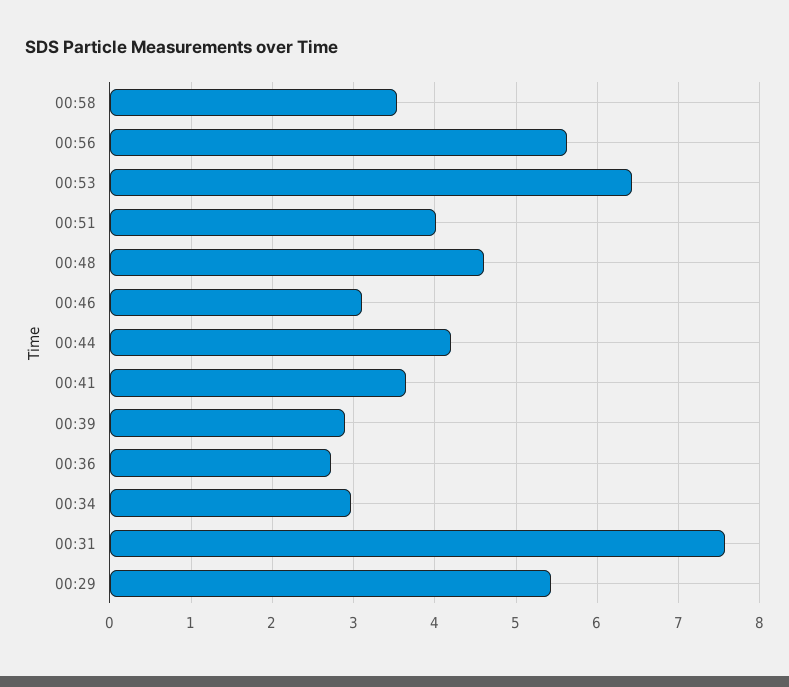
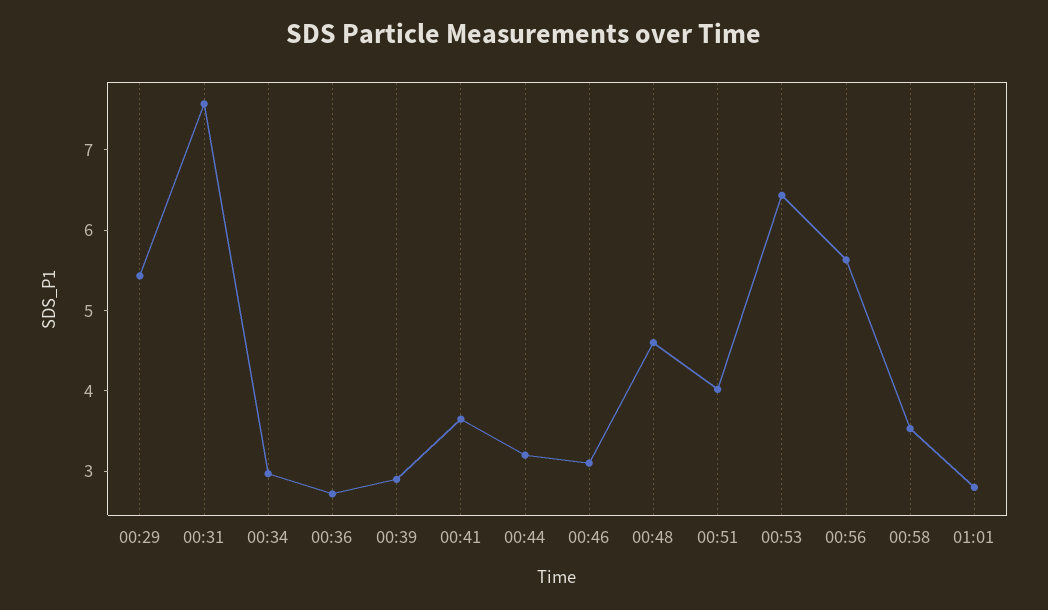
00:44: 4.2 -> 3.2
01:01: none -> 2.8

